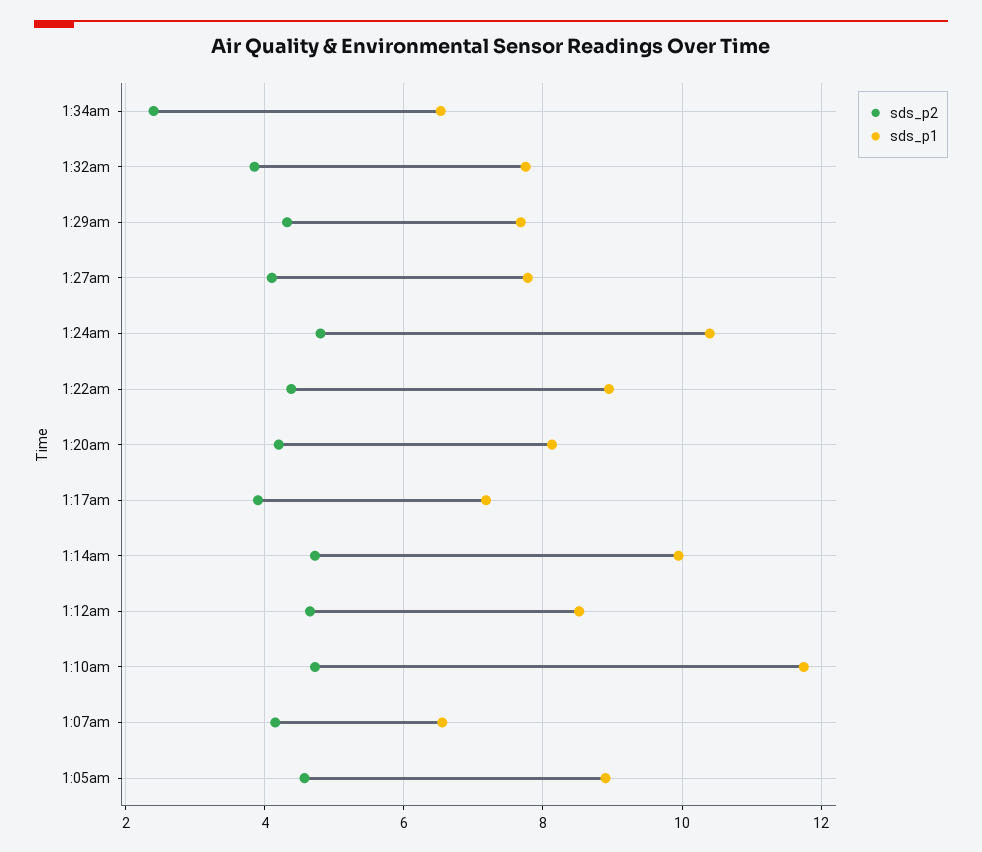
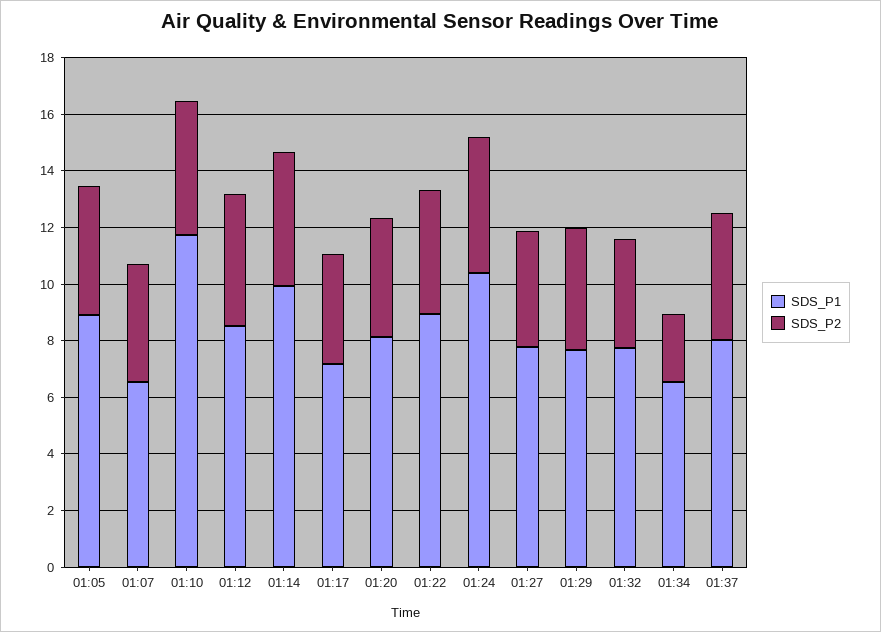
sds_p1, 01:37: none -> 8
sds_p2, 01:37: none -> 4.5

